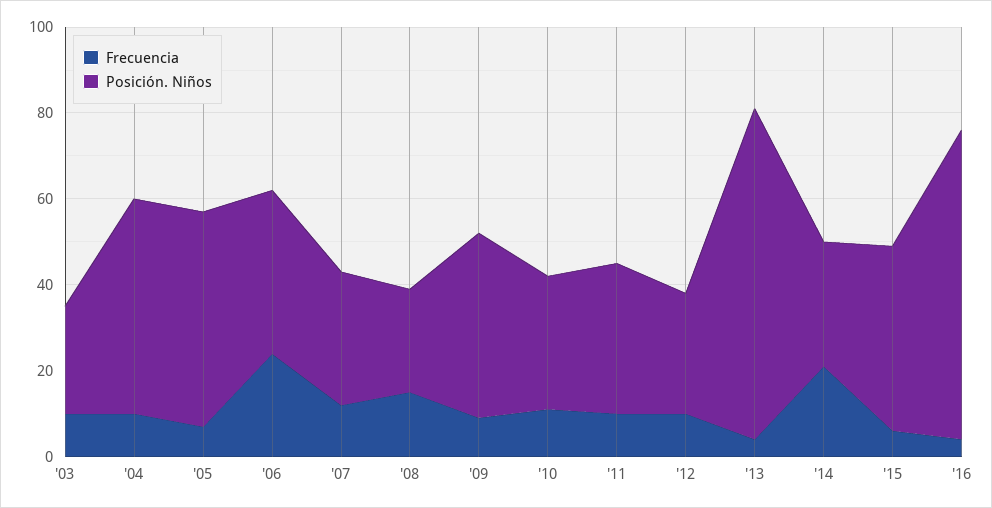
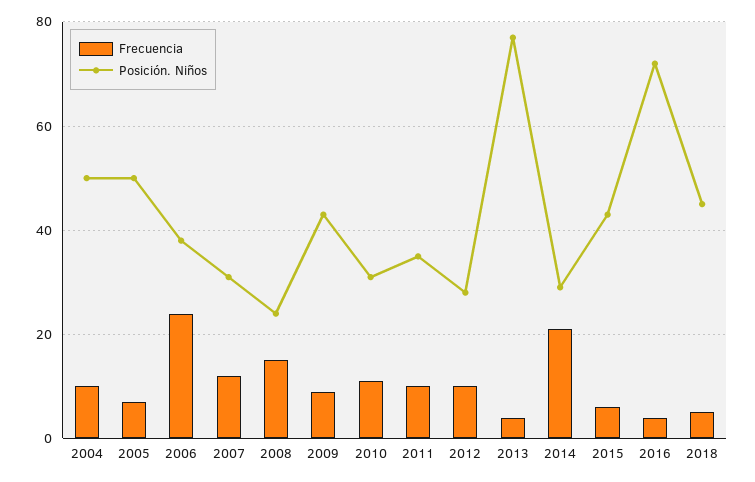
Frecuencia, '03: 10 -> none
Posición. Niños, '03: 25 -> none
Frecuencia, 2018: none -> 5
Posición. Niños, 2018: none -> 45

